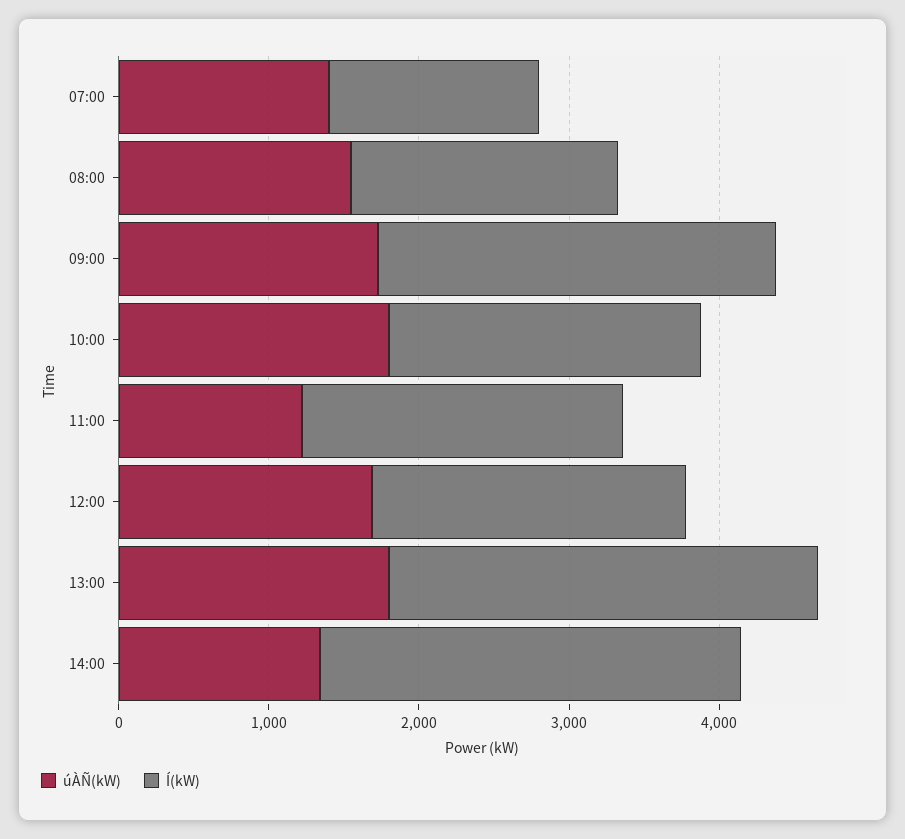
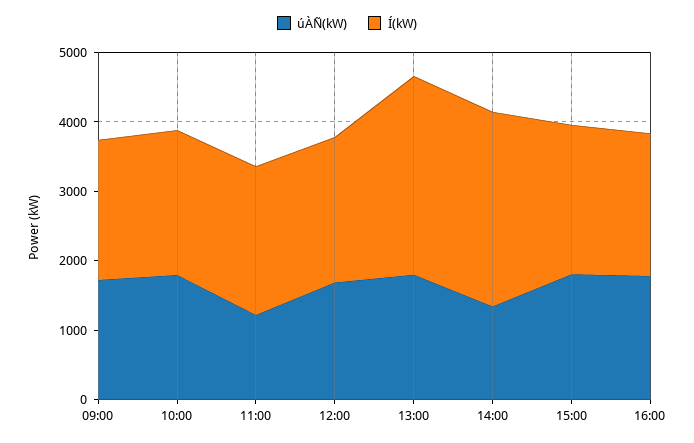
úÀÑ(kW), 07:00: 1400 -> none
Í(kW), 07:00: 1400 -> none
úÀÑ(kW), 08:00: 1600 -> none
Í(kW), 08:00: 1800 -> none
Í(kW), 09:00: 2600 -> 2000
úÀÑ(kW), 15:00: none -> 1800
Í(kW), 15:00: none -> 2200
úÀÑ(kW), 16:00: none -> 1800
Í(kW), 16:00: none -> 2000

